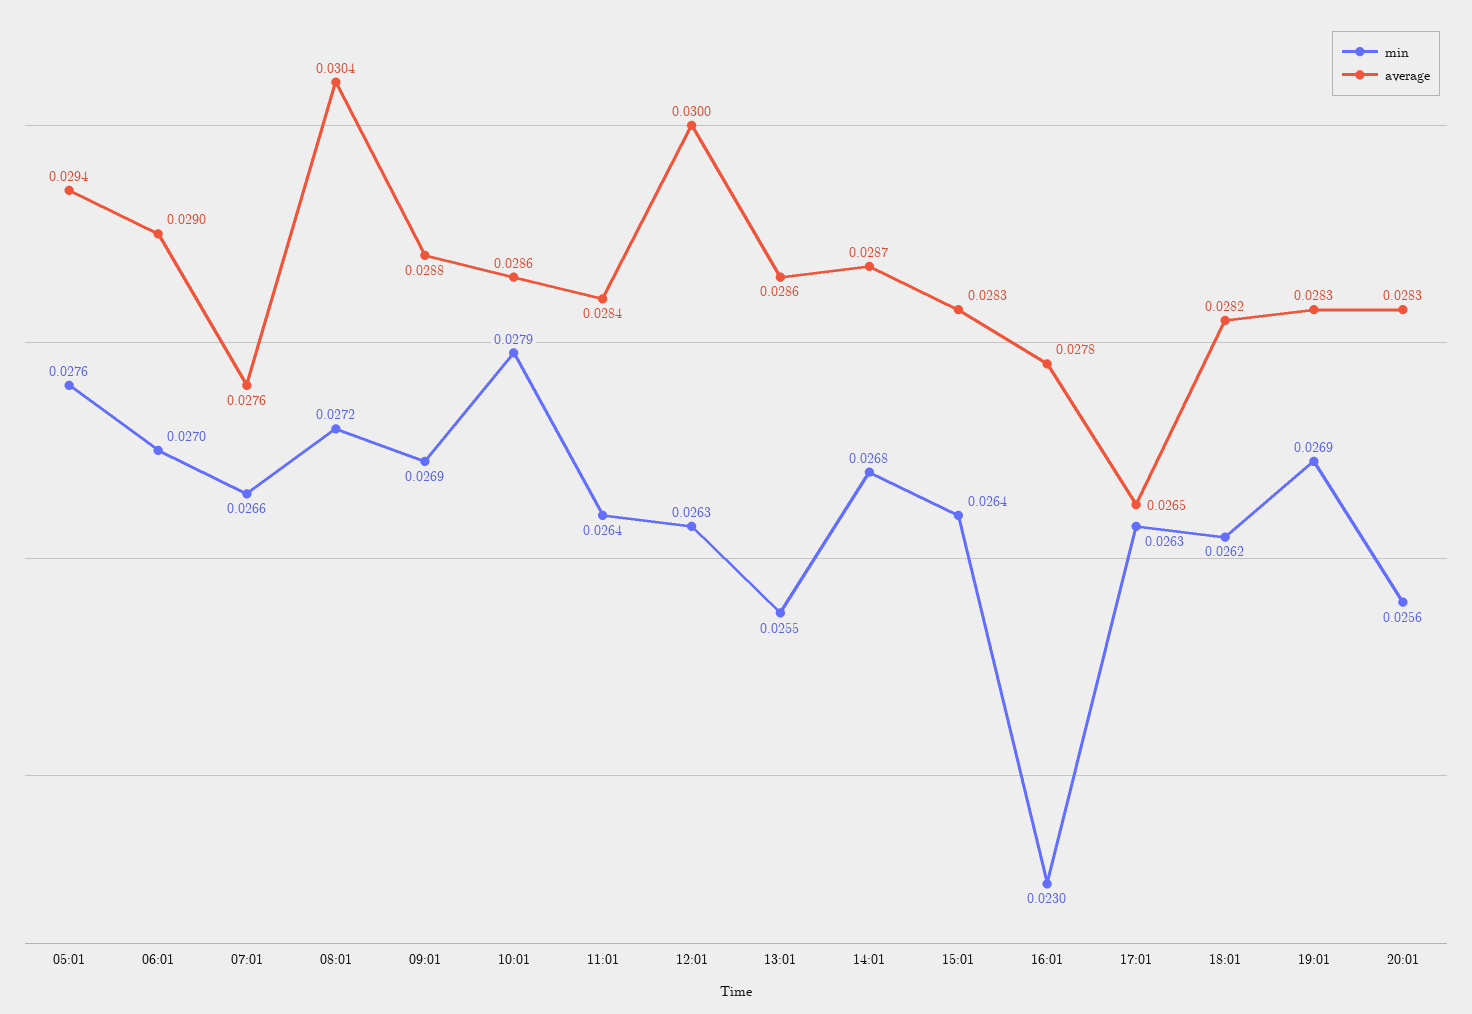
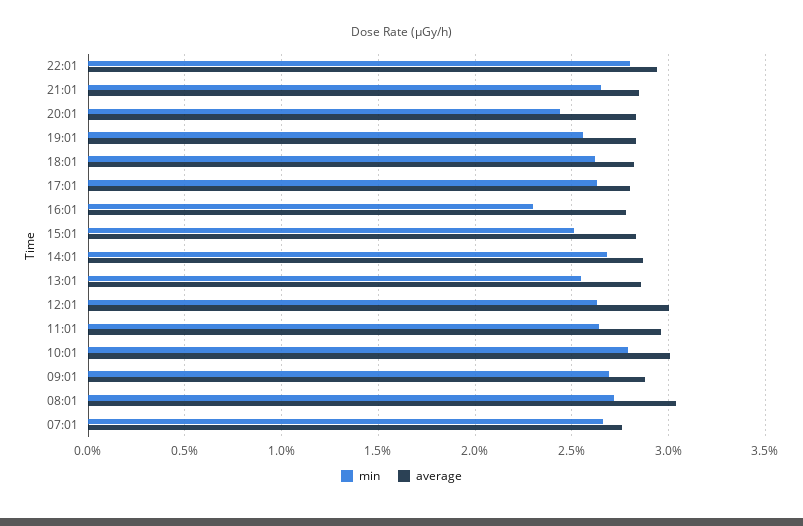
min, 05:01: 0.0276 -> none
average, 05:01: 0.0294 -> none
min, 06:01: 0.027 -> none
average, 06:01: 0.029 -> none
average, 10:01: 0.0286 -> 0.03
average, 11:01: 0.0284 -> 0.0295
min, 15:01: 0.0264 -> 0.025
average, 17:01: 0.0265 -> 0.028
min, 19:01: 0.0269 -> 0.0255
min, 20:01: 0.0256 -> 0.0245
min, 22:01: none -> 0.028
average, 22:01: none -> 0.0295
min, 21:01: none -> 0.0265
average, 21:01: none -> 0.0285

